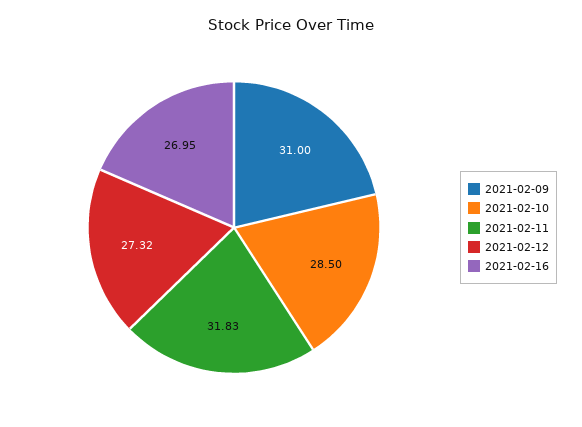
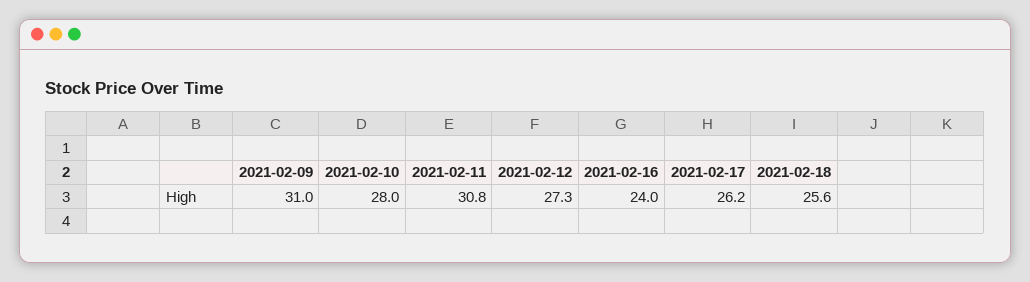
2021-02-10: 28.5 -> 28
2021-02-11: 31.83 -> 30.8
2021-02-16: 26.95 -> 24
2021-02-17: none -> 26.2
2021-02-18: none -> 25.6

